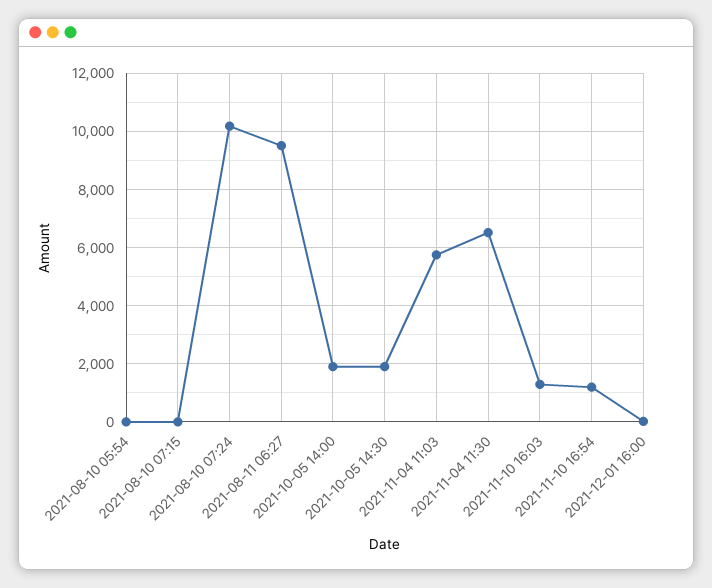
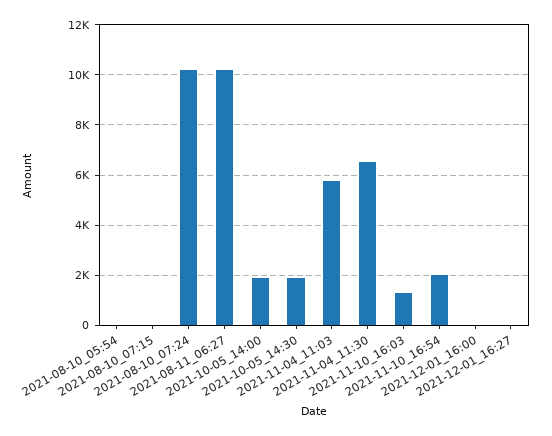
2021-08-11 06:27: 9500 -> 10250
2021-11-10 16:54: 1250 -> 2000
2021-12-01_16:27: none -> 0

